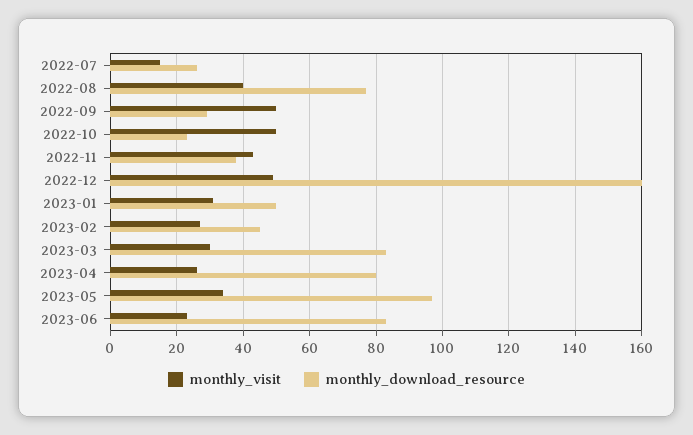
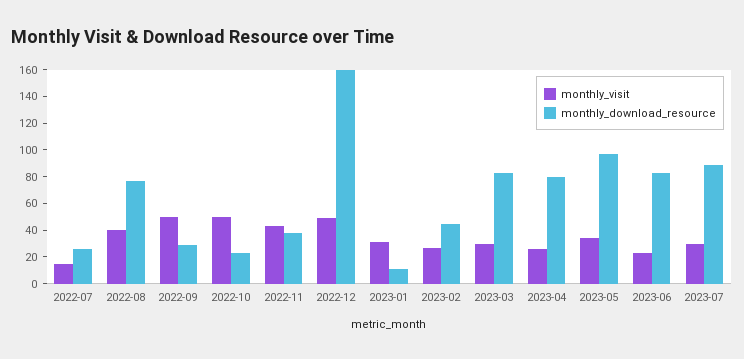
monthly_download_resource, 2023-01: 50 -> 10
monthly_visit, 2023-07: none -> 30
monthly_download_resource, 2023-07: none -> 90

